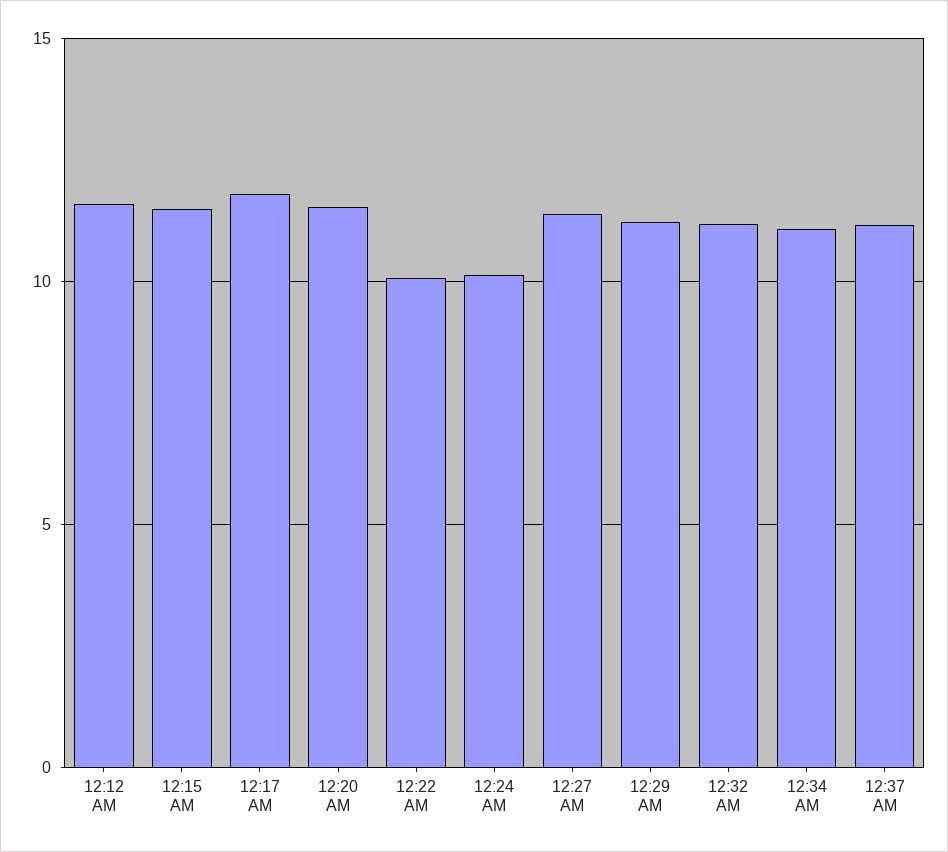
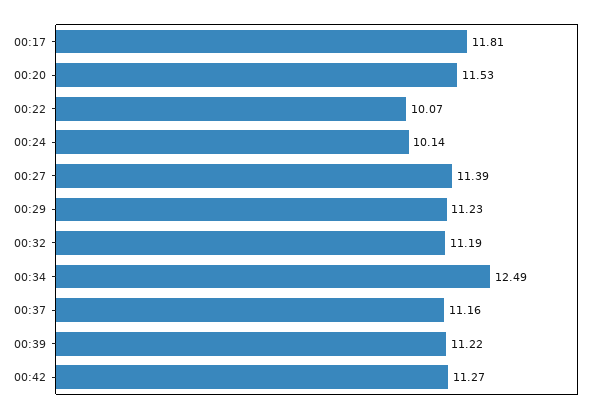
12:12 AM: 11.5 -> none
12:15 AM: 11.5 -> none
12:34 AM: 11 -> 12.49
00:39: none -> 11.22
00:42: none -> 11.27

